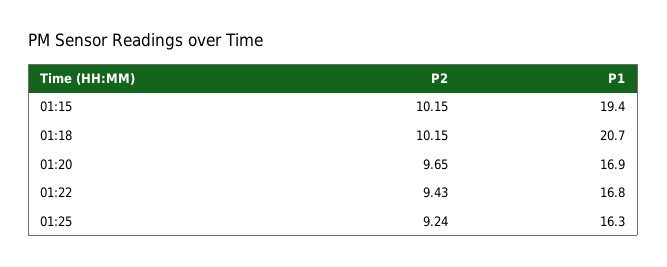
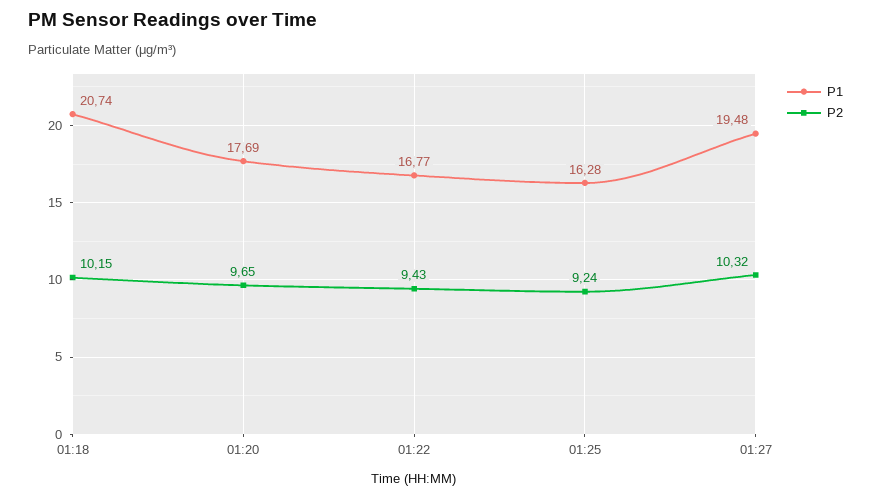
P2, 01:15: 10.15 -> none
P1, 01:15: 19.4 -> none
P1, 01:20: 16.9 -> 17.69
P1, 01:27: none -> 19.48
P2, 01:27: none -> 10.32

